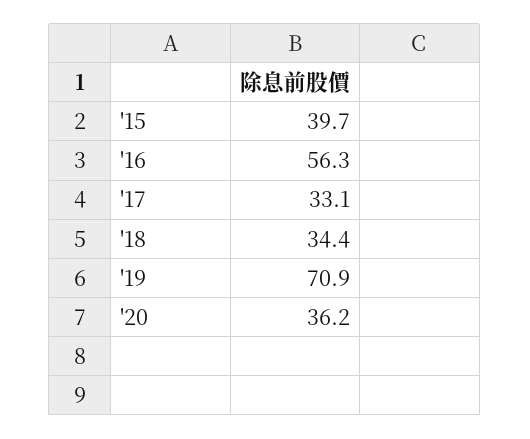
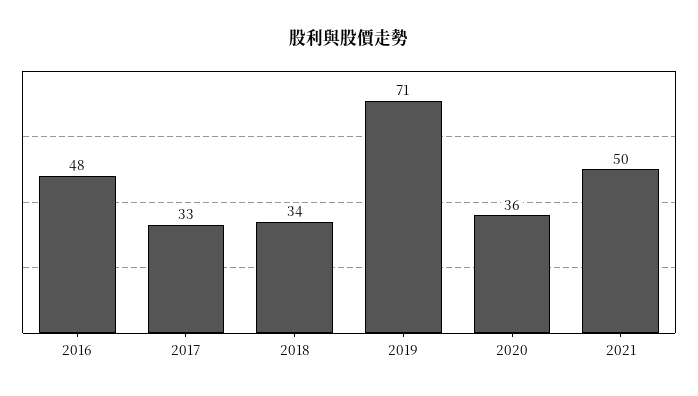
'15: 39.7 -> none
'16: 56.3 -> 48
2021: none -> 50

